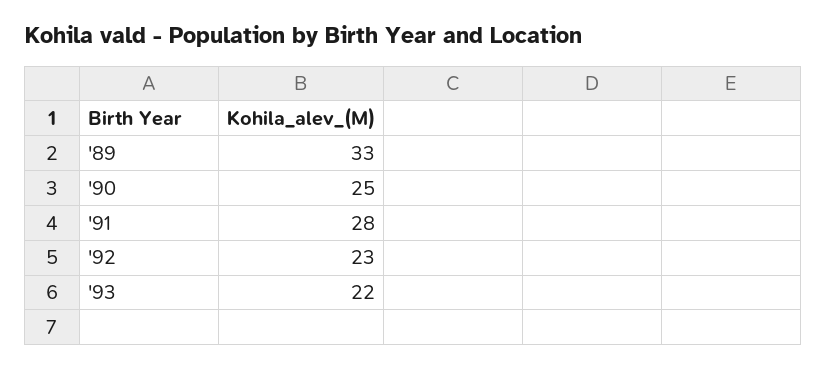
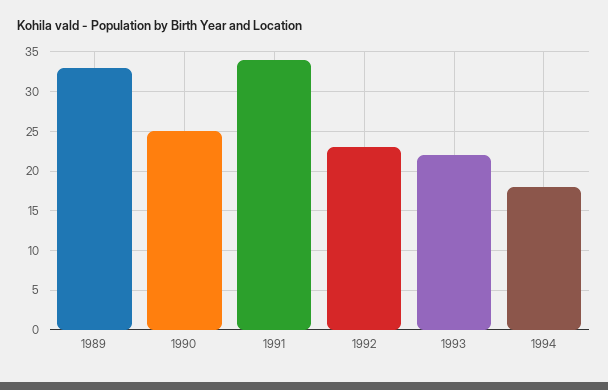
'91: 28 -> 34
1994: none -> 18

